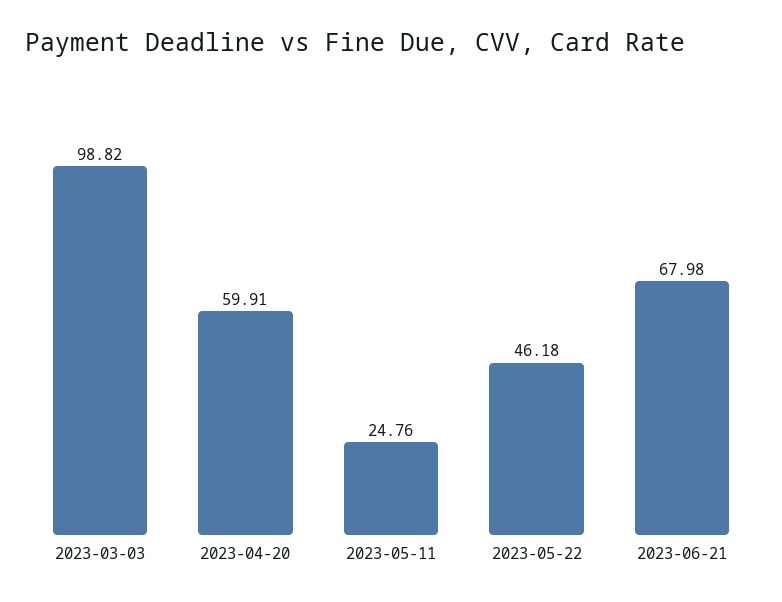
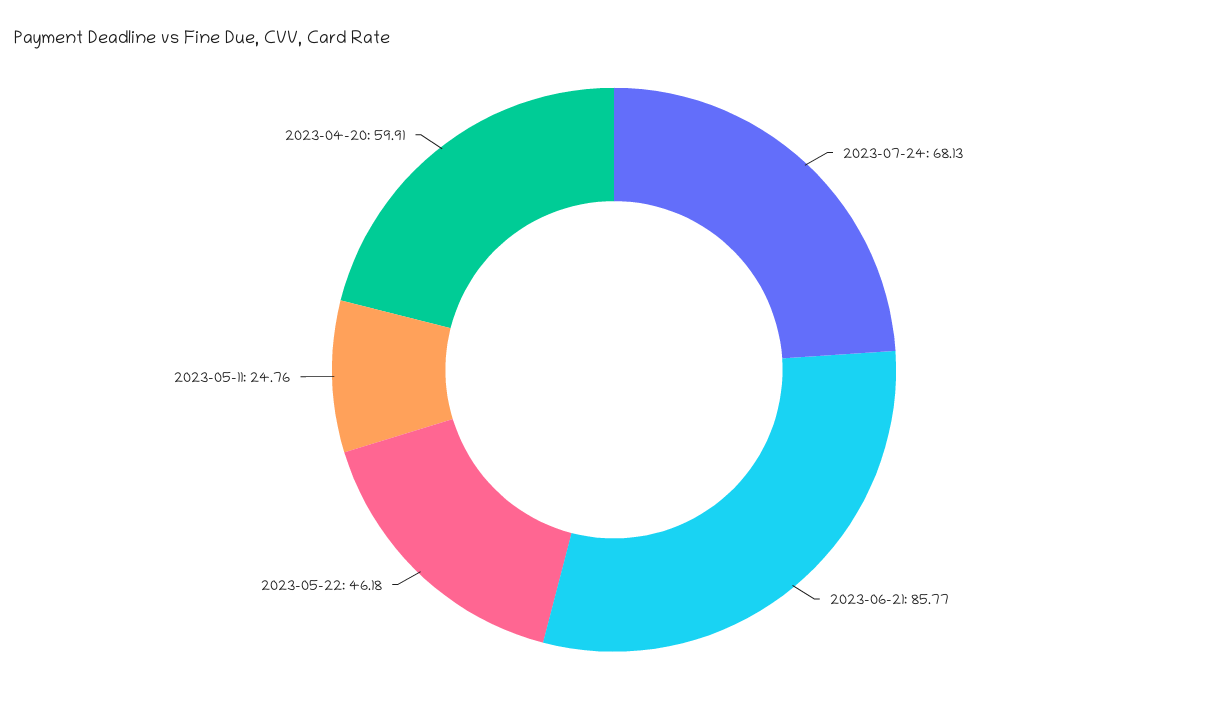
2023-03-03: 98.82 -> none
2023-06-21: 67.98 -> 85.77
2023-07-24: none -> 68.13

